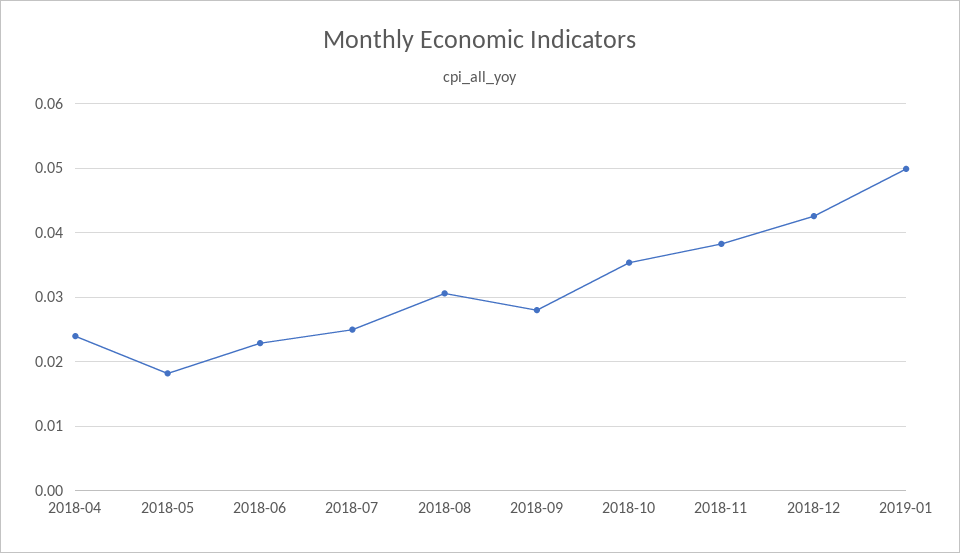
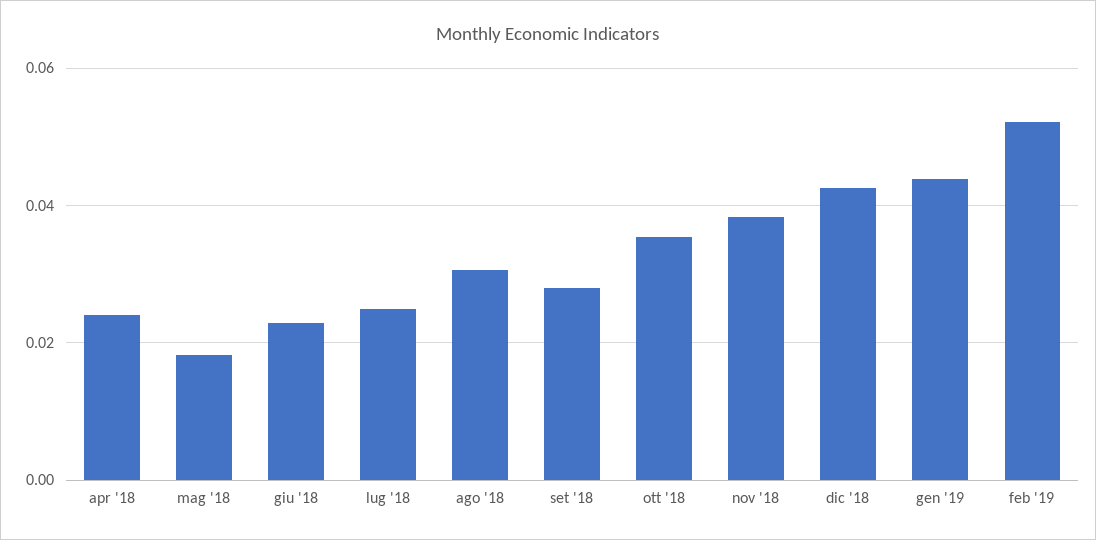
2019-01: 0.05 -> 0.044
feb '19: none -> 0.052

